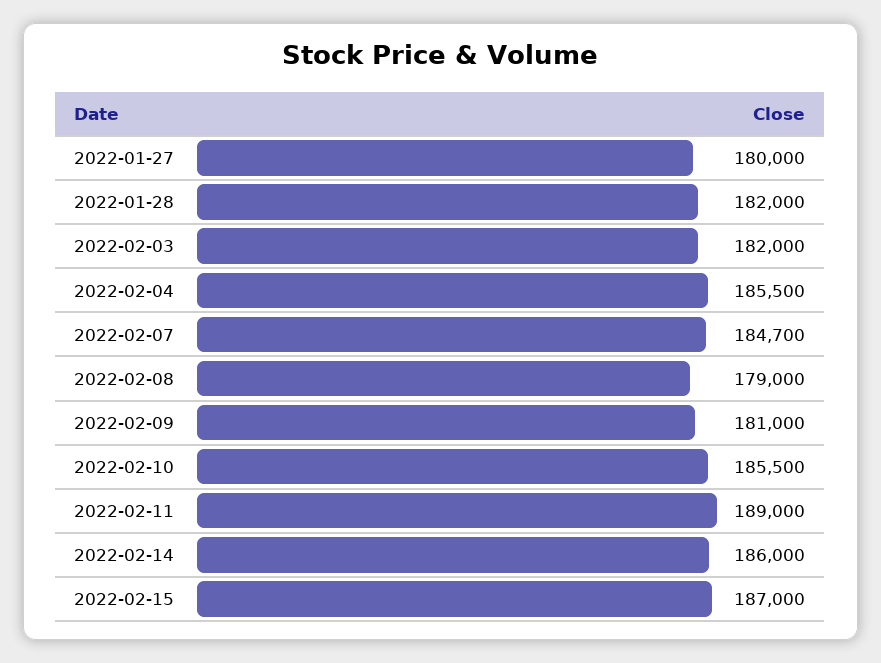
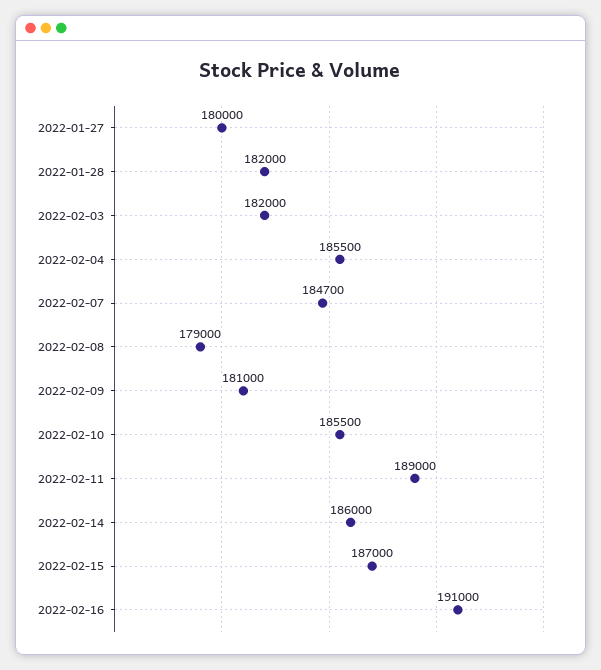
2022-02-16: none -> 191000

